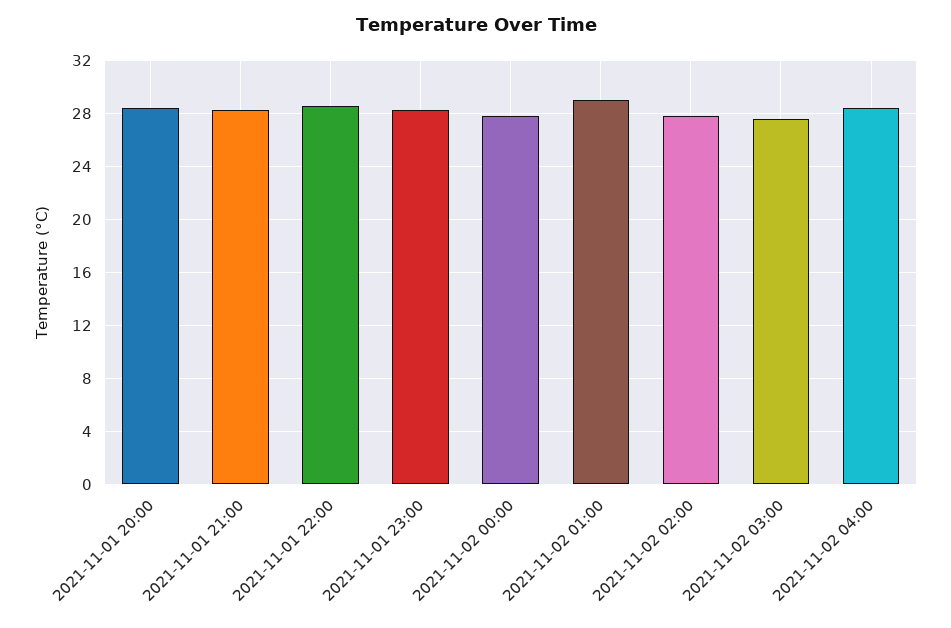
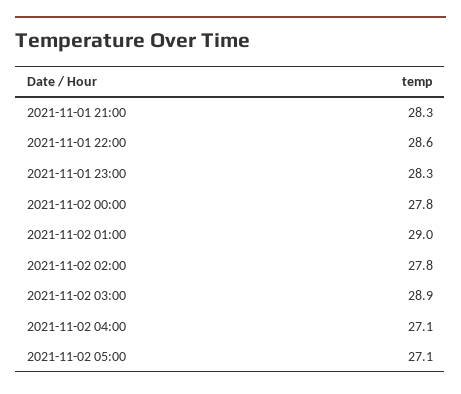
2021-11-01 20:00: 28.5 -> none
2021-11-02 03:00: 27.5 -> 28.9
2021-11-02 04:00: 28.5 -> 27.1
2021-11-02 05:00: none -> 27.1

